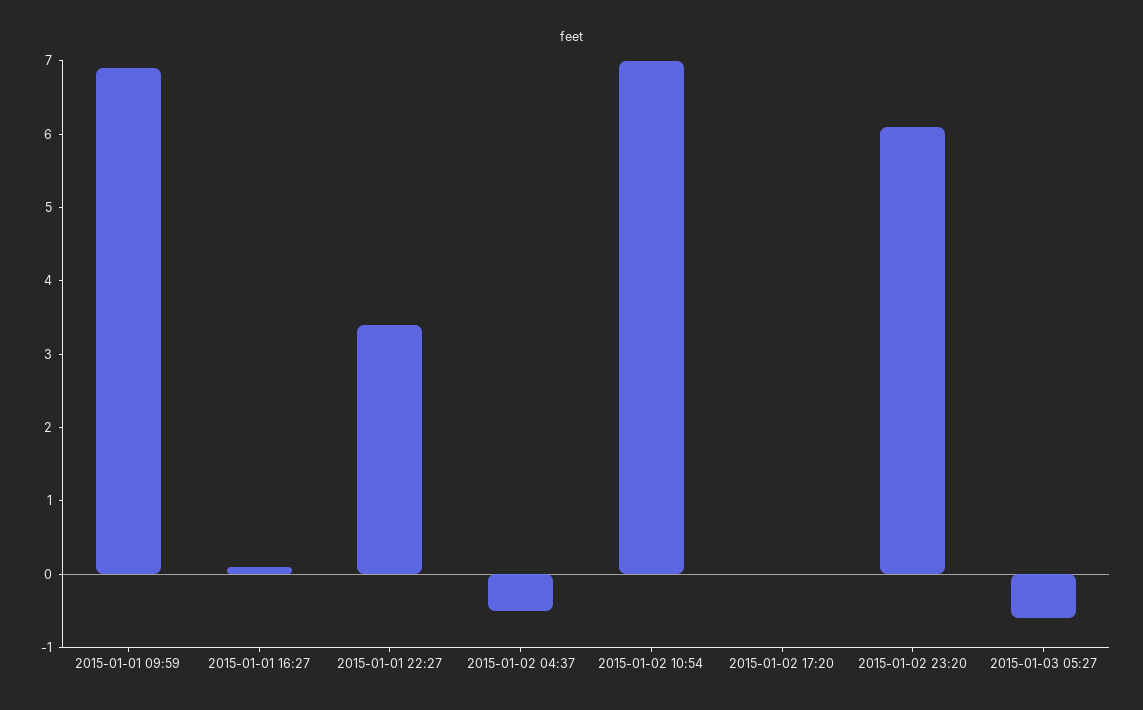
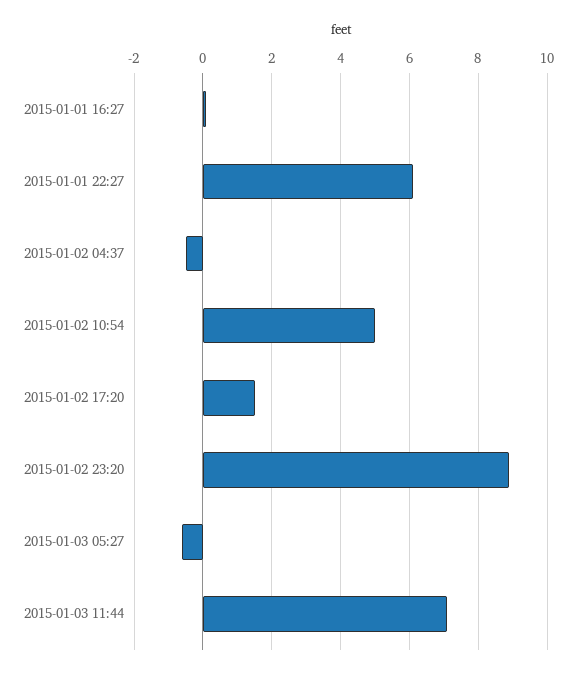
2015-01-01 09:59: 7 -> none
2015-01-01 22:27: 3.5 -> 6
2015-01-02 10:54: 7 -> 5
2015-01-02 17:20: 0 -> 1.5
2015-01-02 23:20: 6 -> 9
2015-01-03 11:44: none -> 7

